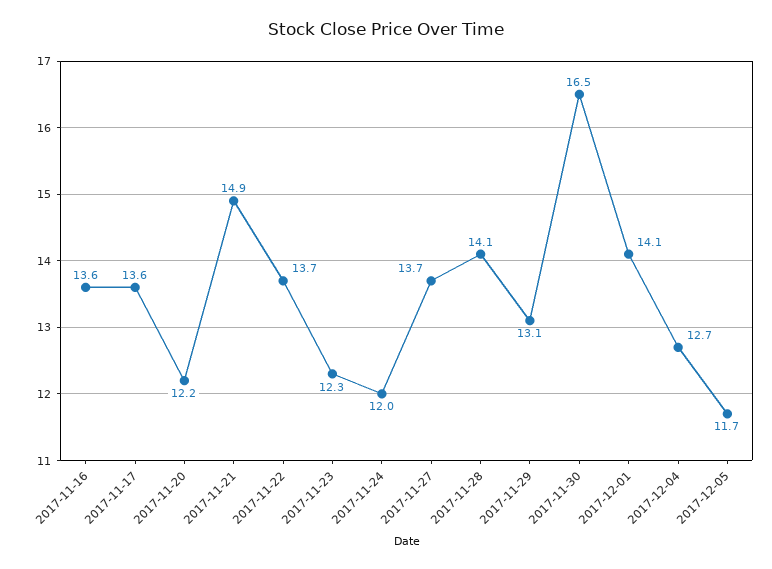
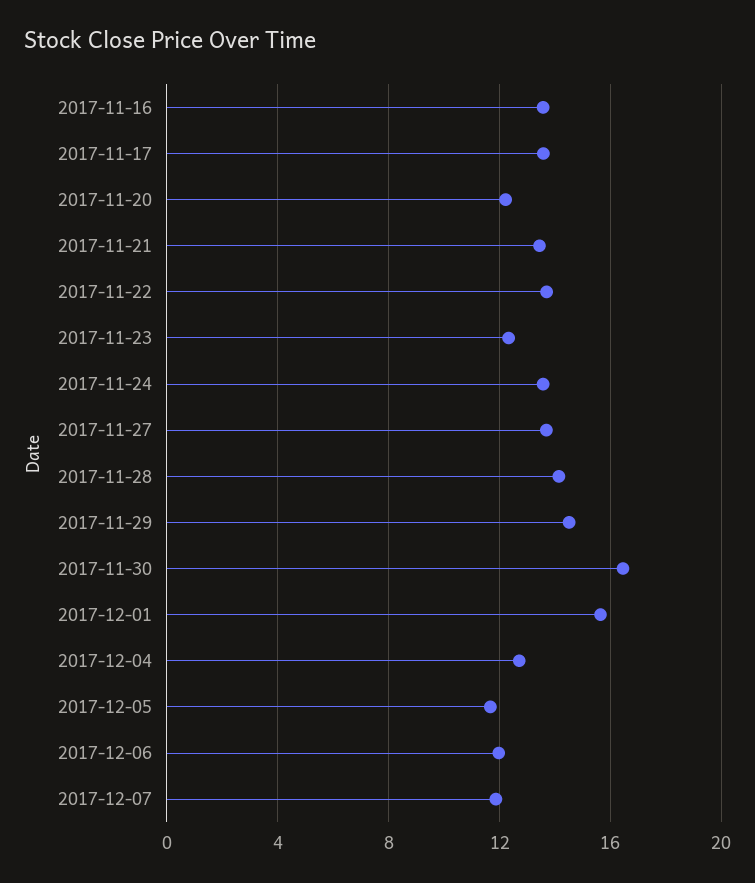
2017-11-21: 14.9 -> 13.5
2017-11-24: 12 -> 13.5
2017-11-29: 13.1 -> 14.5
2017-12-01: 14.1 -> 15.5
2017-12-06: none -> 12
2017-12-07: none -> 12

